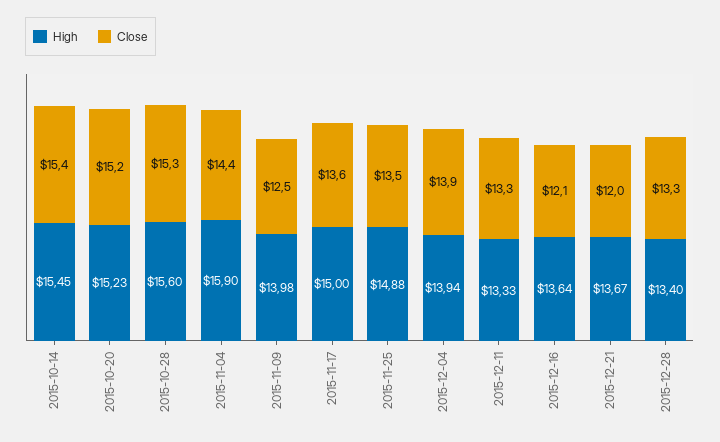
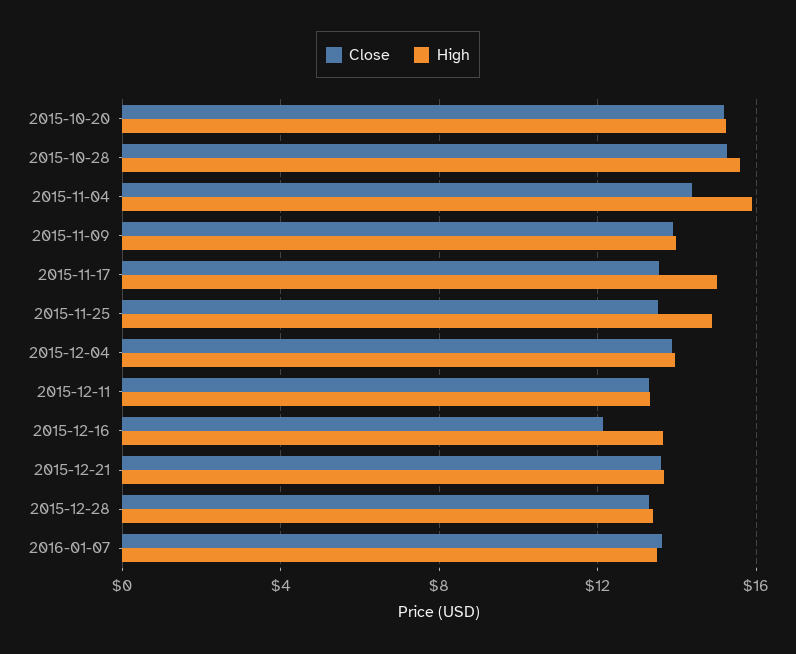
High, 2015-10-14: 15.45 -> none
Close, 2015-10-14: 15.4 -> none
Close, 2015-11-09: 12.5 -> 14
Close, 2015-12-21: 12 -> 13.5
Close, 2016-01-07: none -> 13.5
High, 2016-01-07: none -> 13.5

